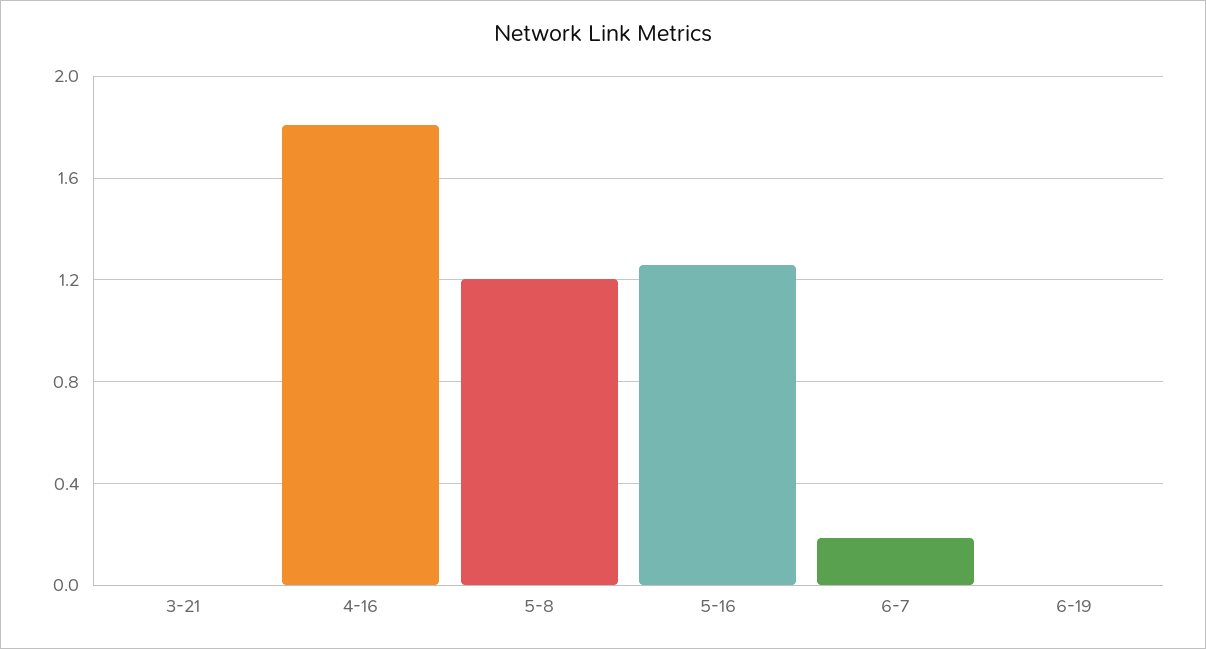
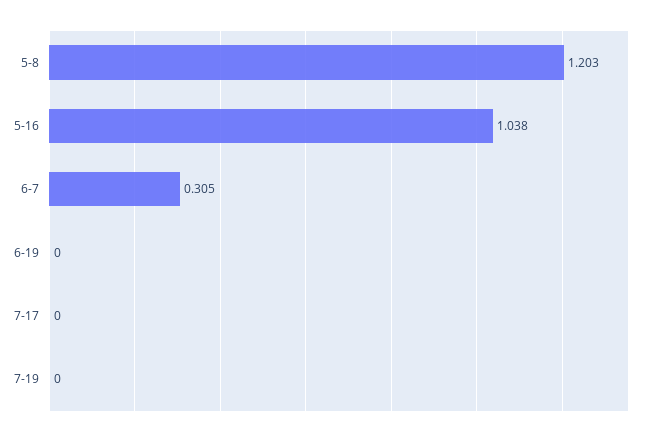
3-21: 0 -> none
4-16: 1.8 -> none
5-16: 1.25 -> 1.038
6-7: 0.2 -> 0.305
7-17: none -> 0
7-19: none -> 0

